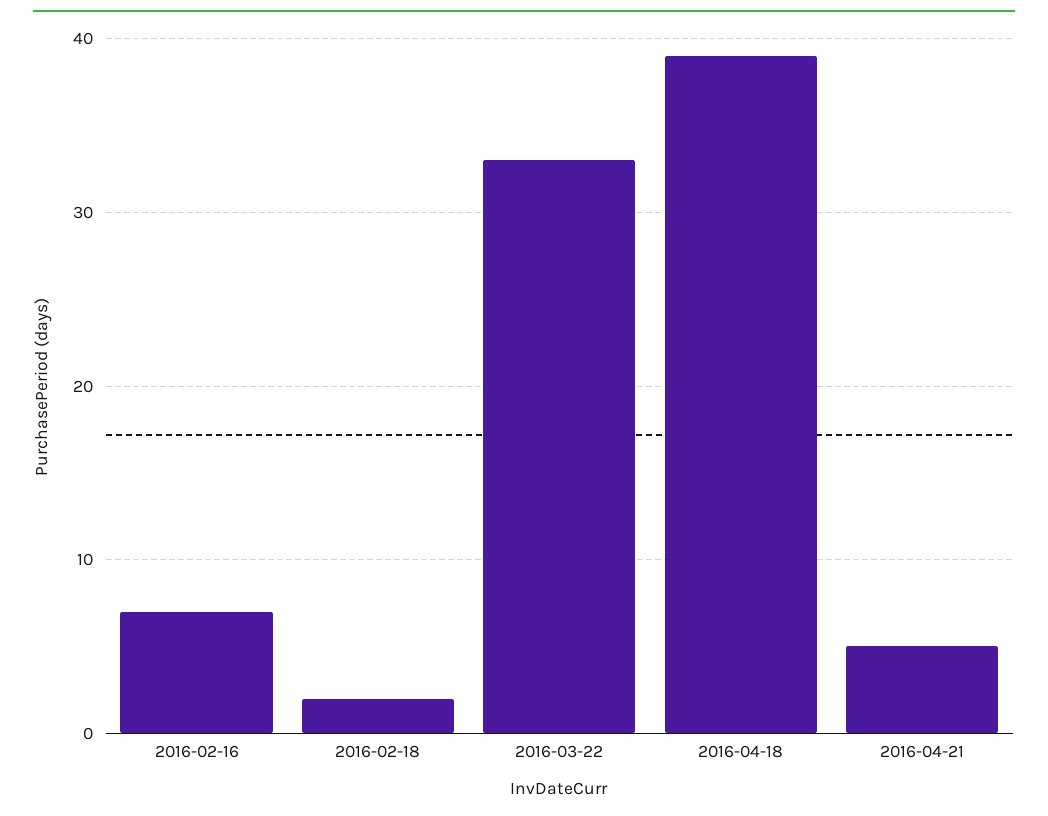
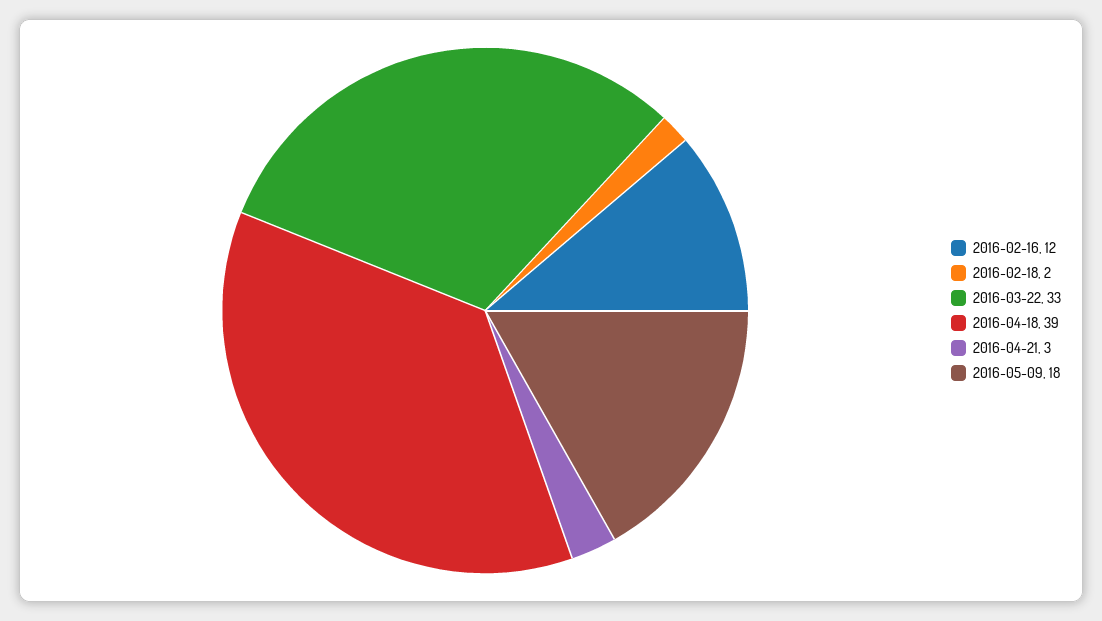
2016-02-16: 7 -> 12
2016-04-21: 5 -> 3
2016-05-09: none -> 18

